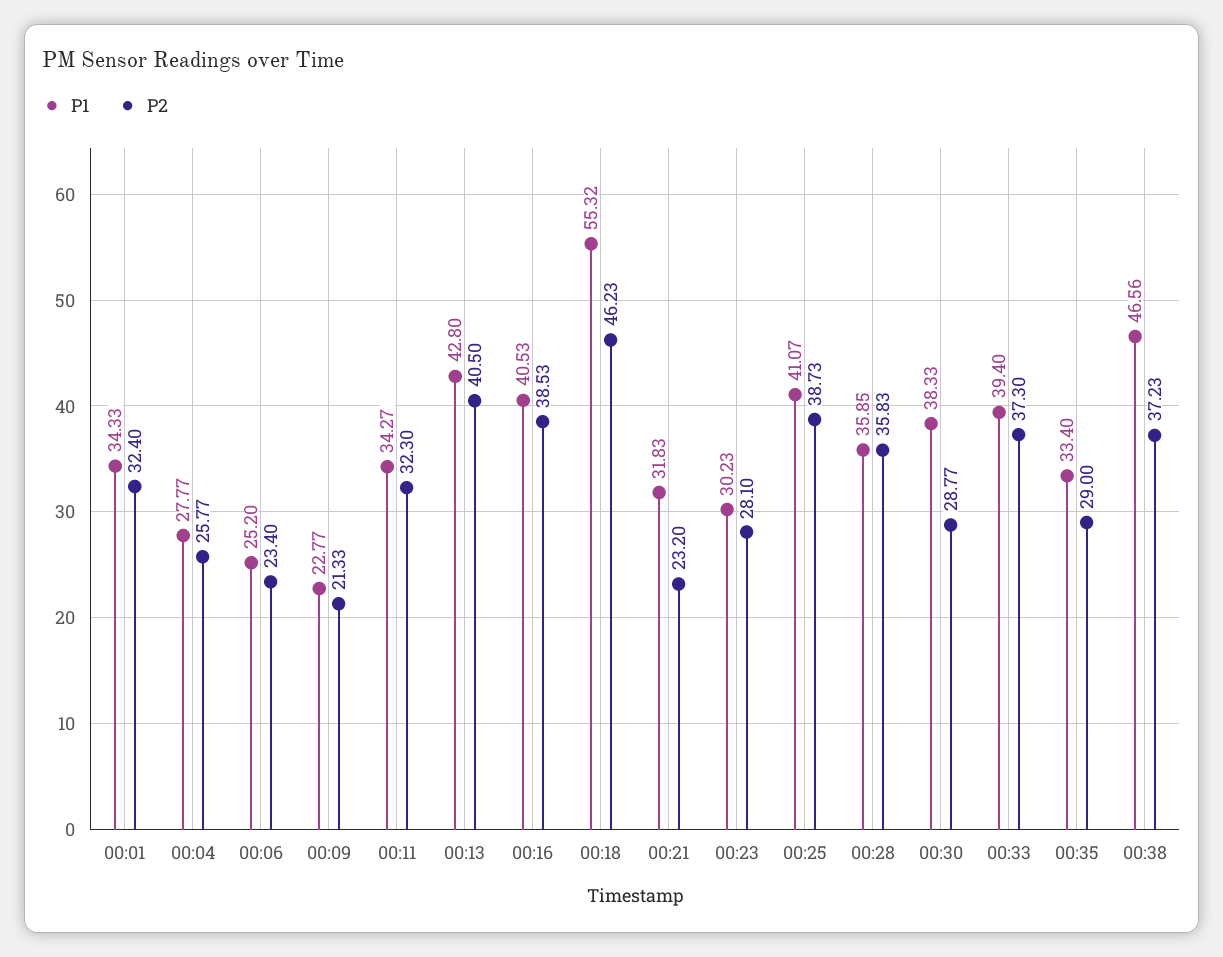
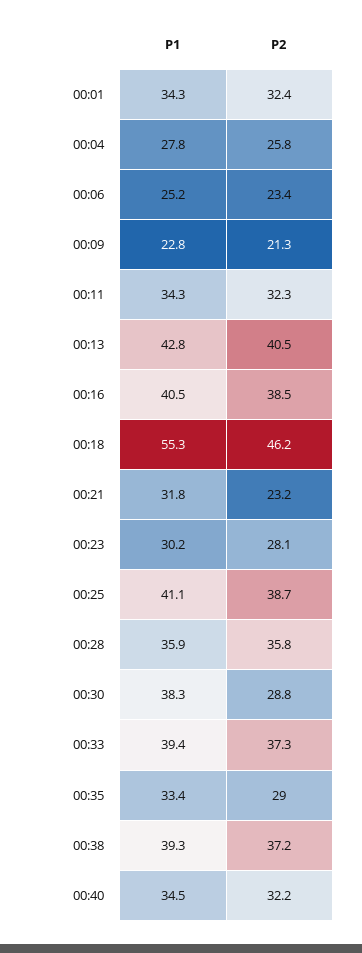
P1, 00:38: 46.56 -> 39.3
P1, 00:40: none -> 34.5
P2, 00:40: none -> 32.2

